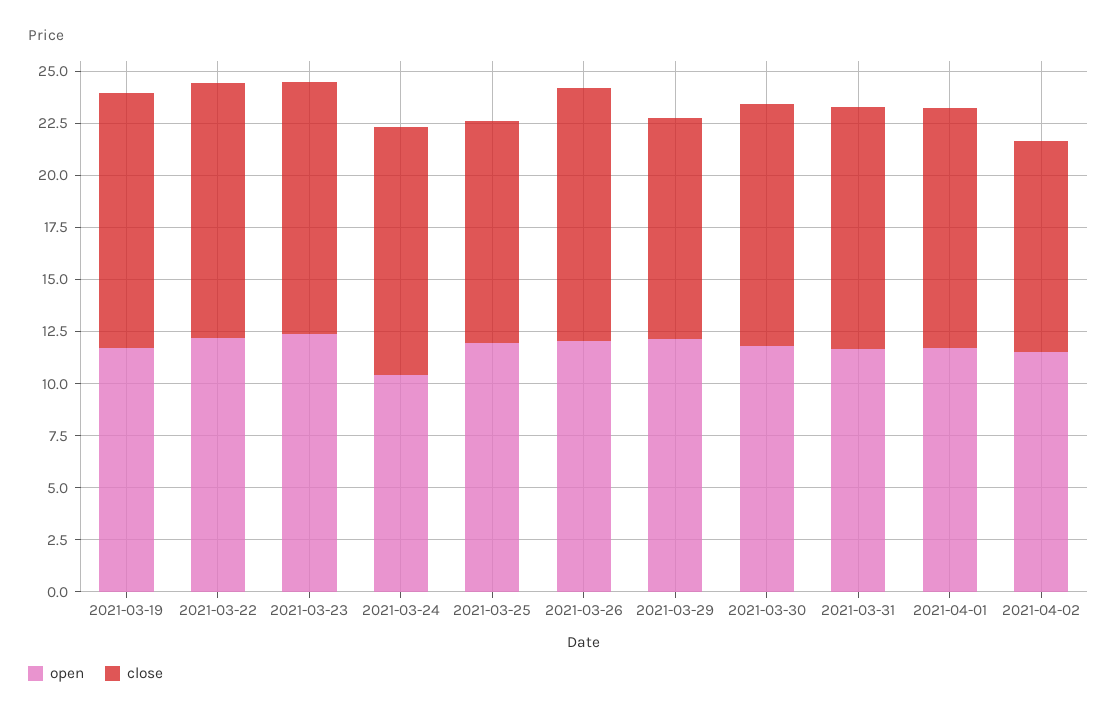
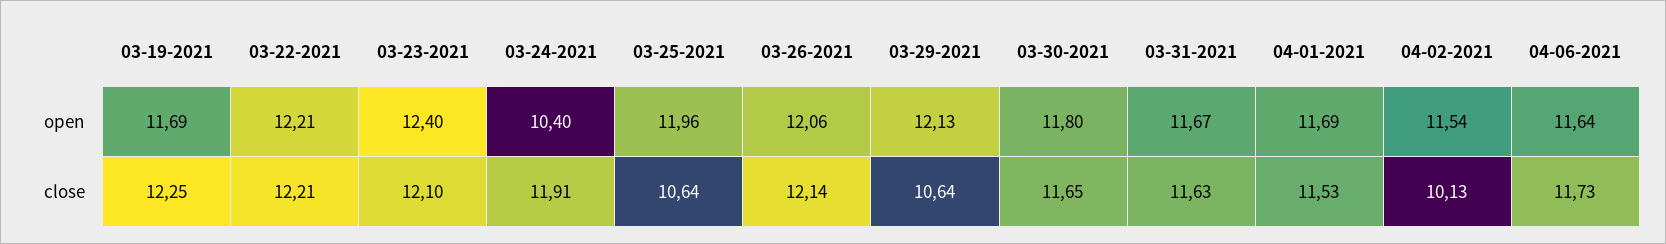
open, 04-06-2021: none -> 11.64
close, 04-06-2021: none -> 11.73

